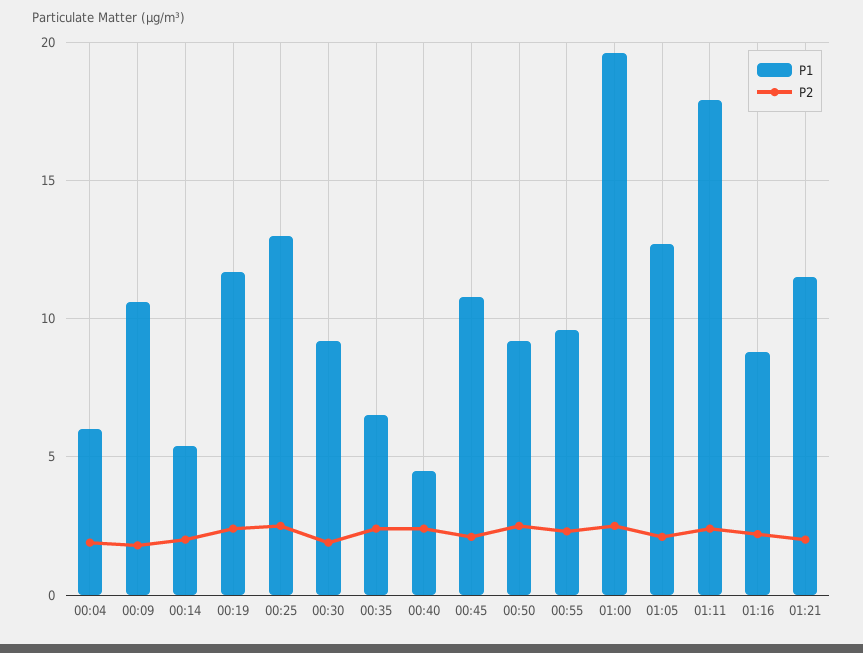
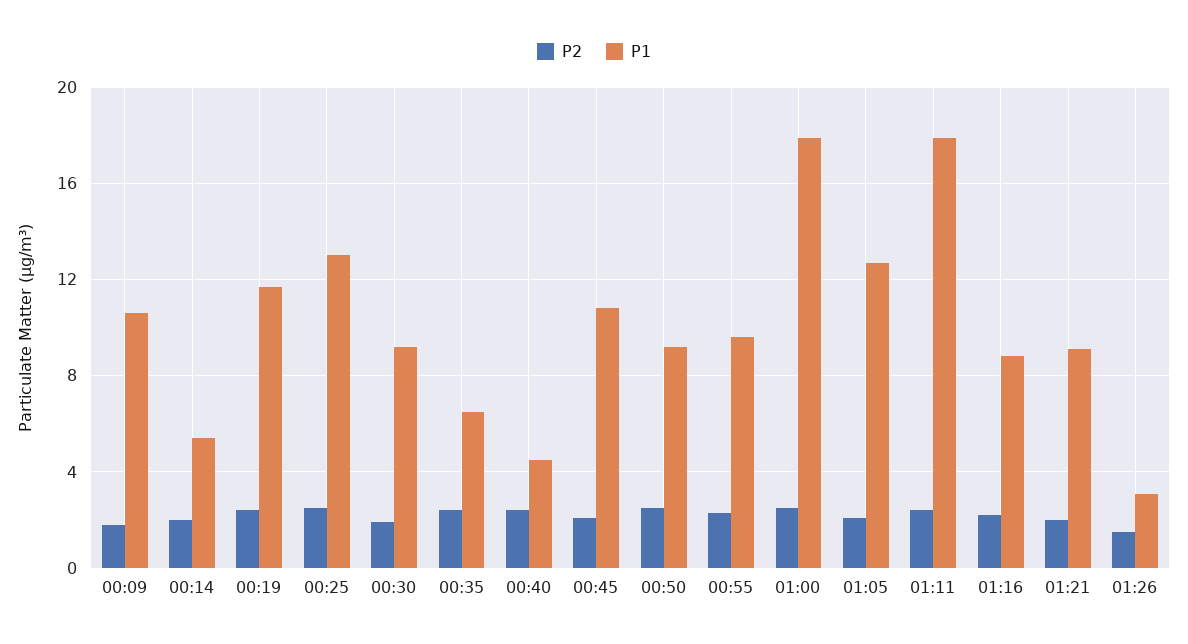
P1, 00:04: 6 -> none
P2, 00:04: 2 -> none
P1, 01:00: 19.5 -> 18
P1, 01:21: 11.5 -> 9
P2, 01:26: none -> 1.5
P1, 01:26: none -> 3

